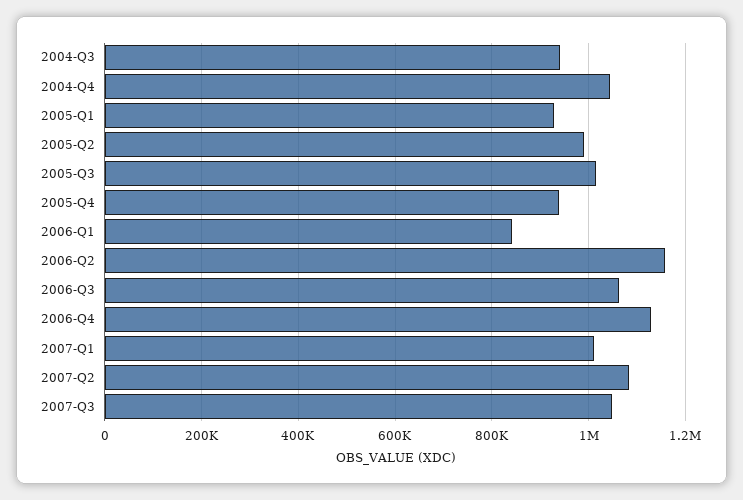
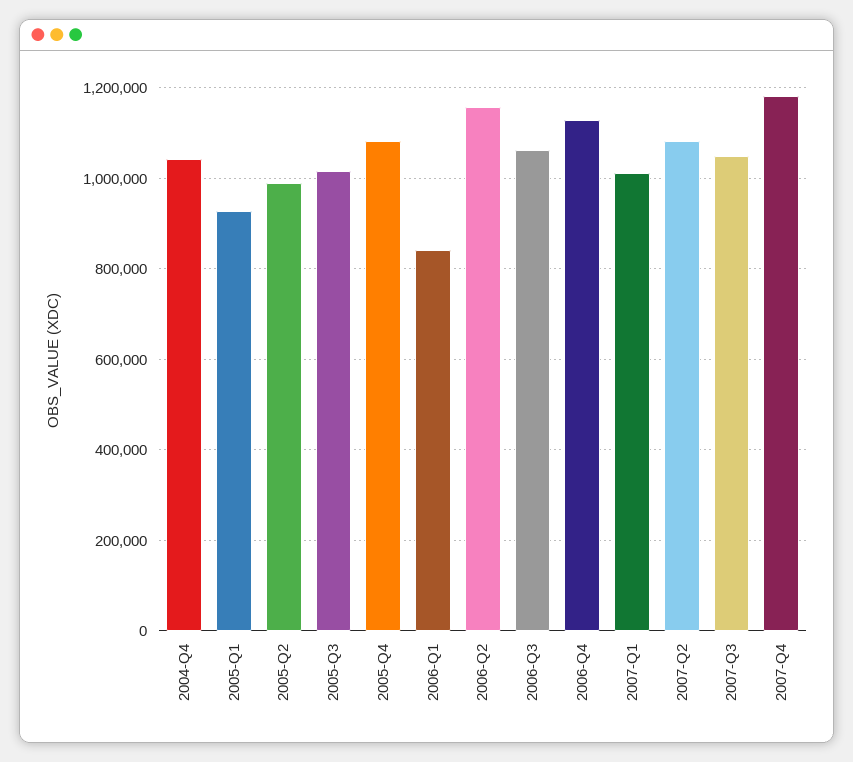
2004-Q3: 940000 -> none
2005-Q4: 940000 -> 1080000
2007-Q4: none -> 1180000

